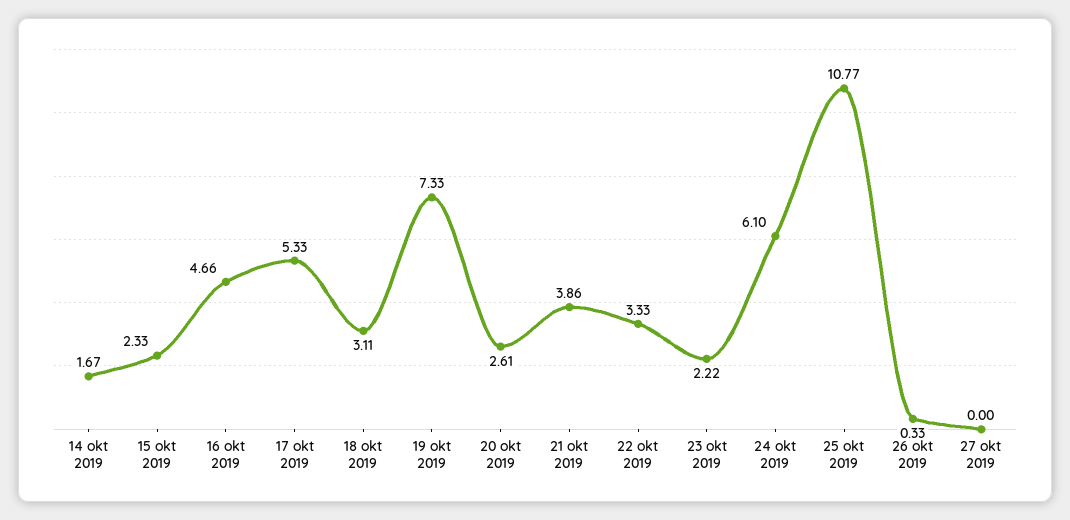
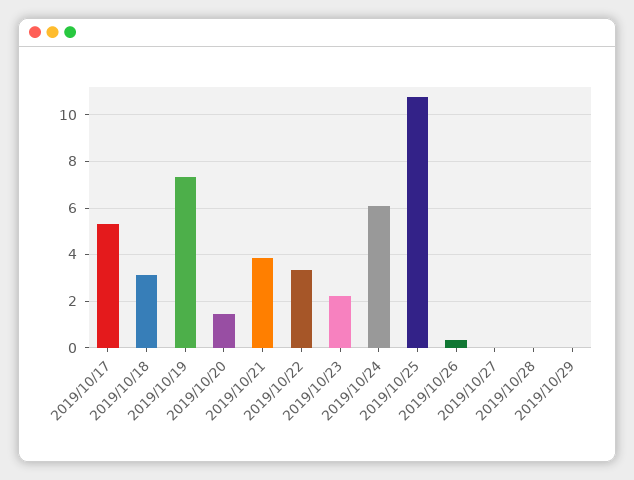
14 okt 2019: 1.67 -> none
15 okt 2019: 2.33 -> none
16 okt 2019: 4.66 -> none
20 okt 2019: 2.61 -> 1.5
2019/10/28: none -> 0
2019/10/29: none -> 0

